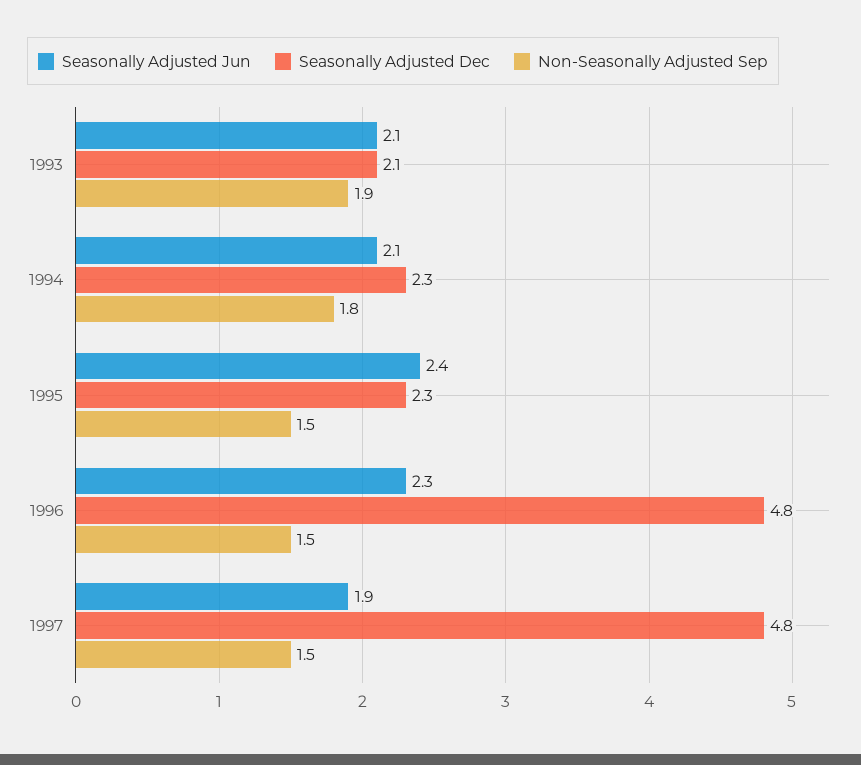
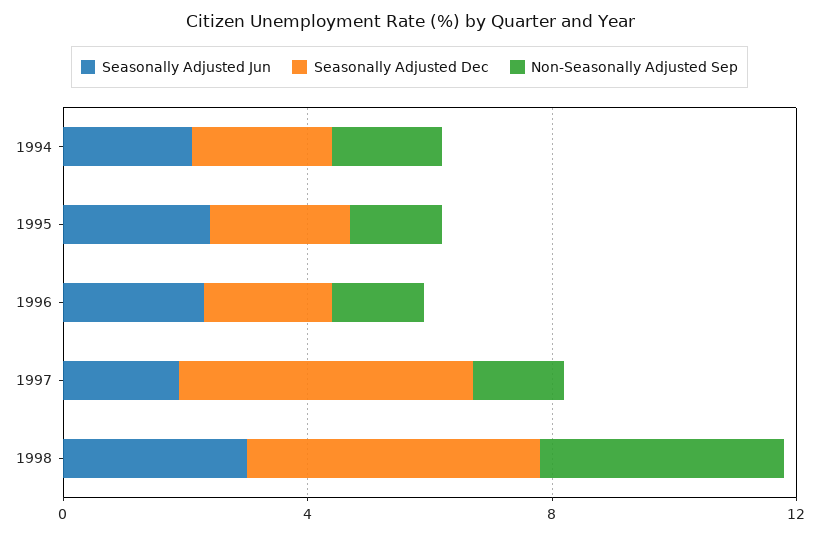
Seasonally Adjusted Jun, 1993: 2.1 -> none
Seasonally Adjusted Dec, 1993: 2.1 -> none
Non-Seasonally Adjusted Sep, 1993: 1.9 -> none
Seasonally Adjusted Dec, 1996: 4.8 -> 2
Seasonally Adjusted Jun, 1998: none -> 3
Seasonally Adjusted Dec, 1998: none -> 5
Non-Seasonally Adjusted Sep, 1998: none -> 4

